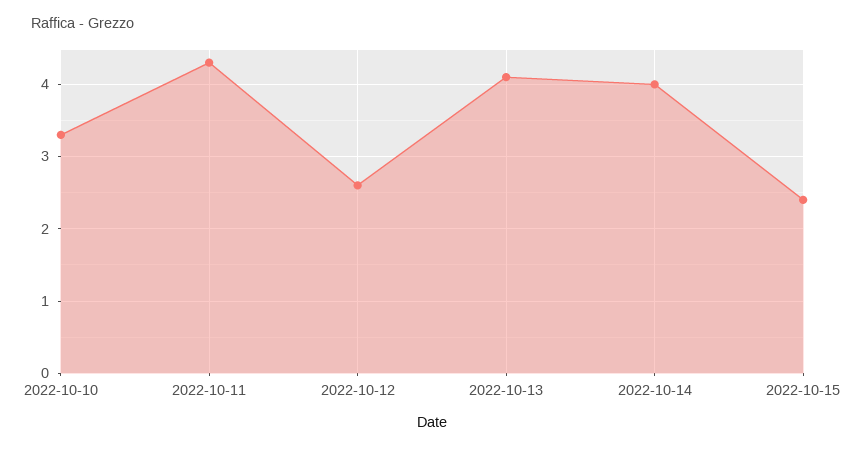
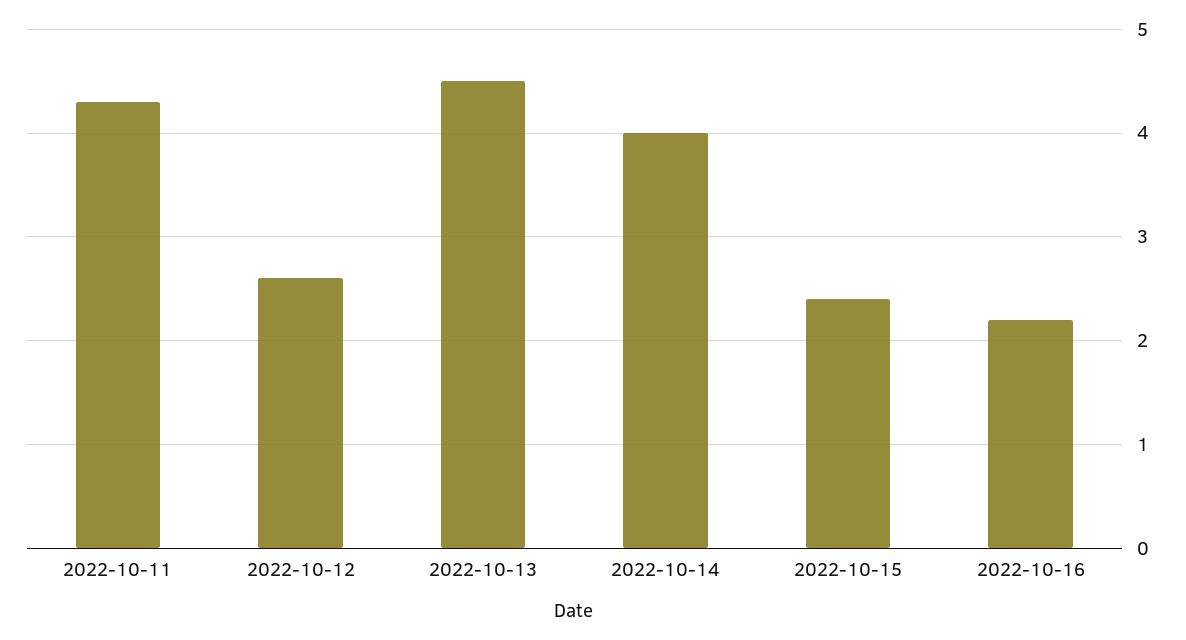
2022-10-10: 3.3 -> none
2022-10-13: 4.1 -> 4.5
2022-10-16: none -> 2.2

